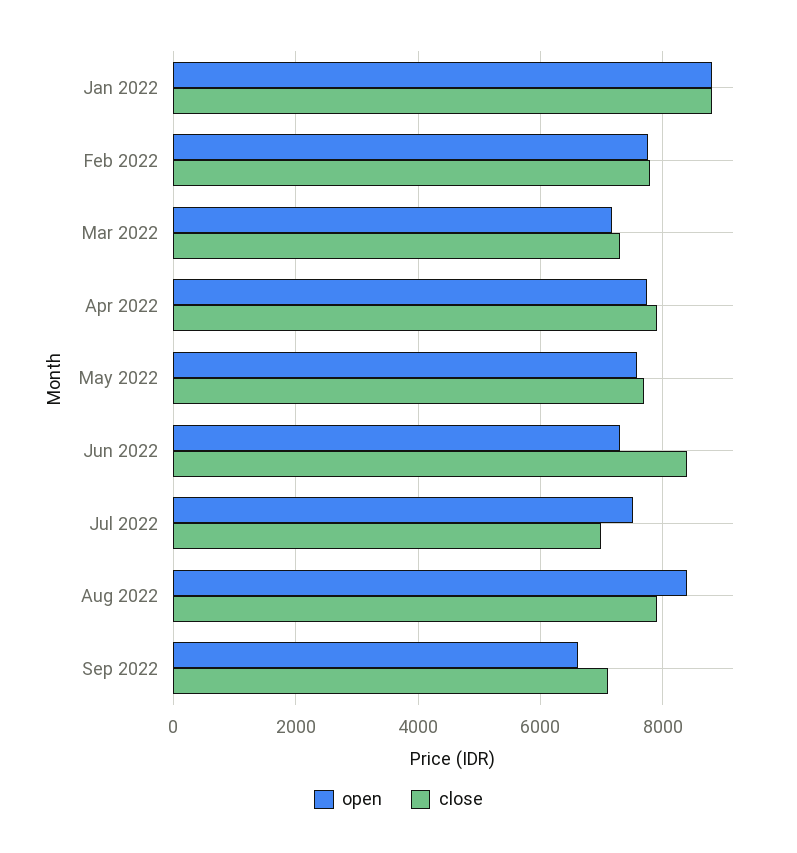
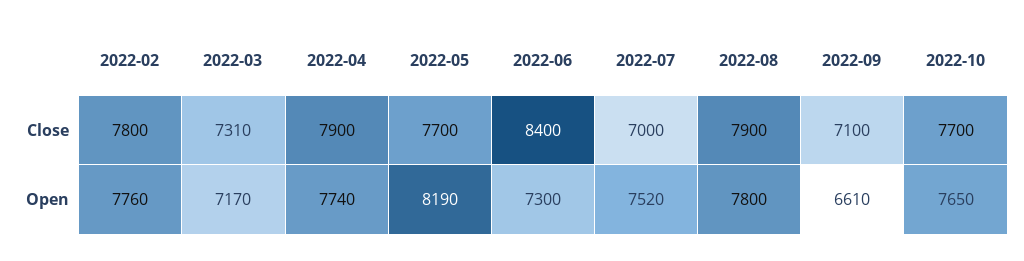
open, Jan 2022: 8800 -> none
close, Jan 2022: 8800 -> none
open, May 2022: 7600 -> 8190
open, Aug 2022: 8400 -> 7800
close, 2022-10: none -> 7700
open, 2022-10: none -> 7650

